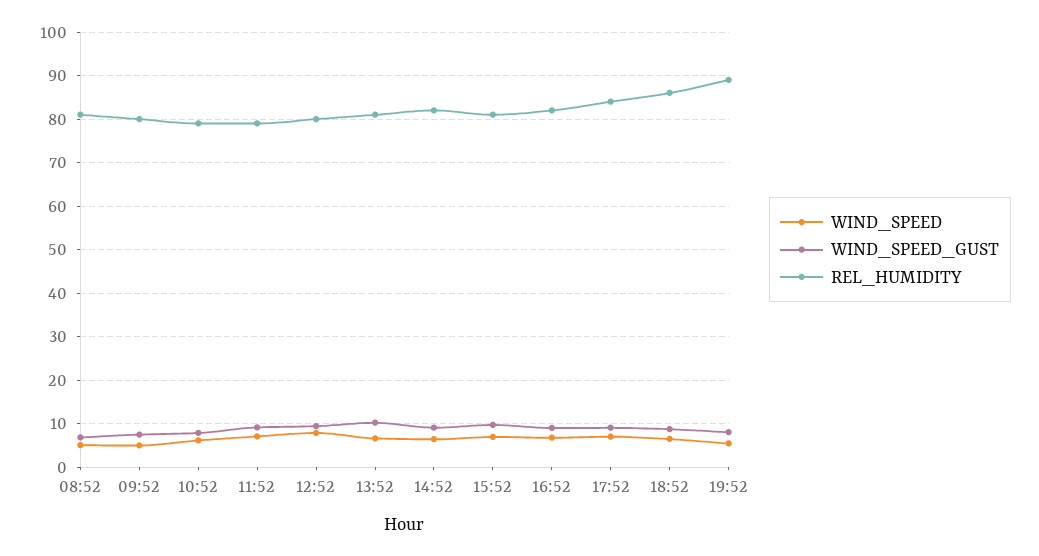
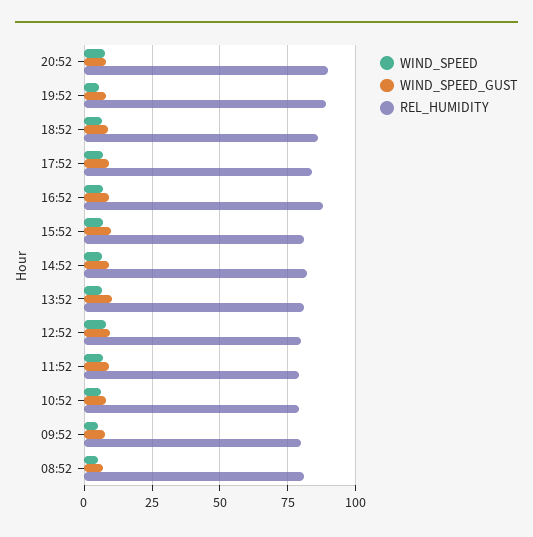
REL_HUMIDITY, 16:52: 82 -> 87.5
WIND_SPEED, 20:52: none -> 7.5
WIND_SPEED_GUST, 20:52: none -> 7.5
REL_HUMIDITY, 20:52: none -> 90

